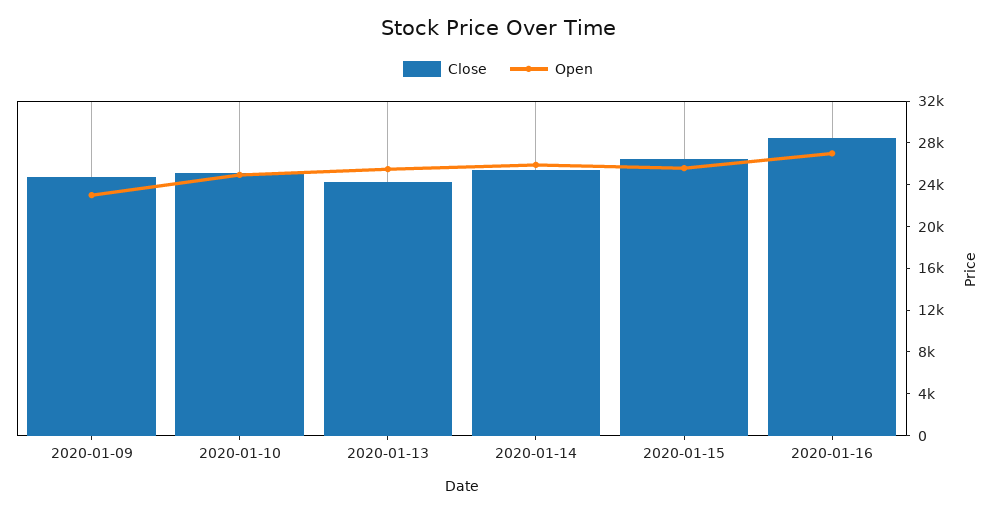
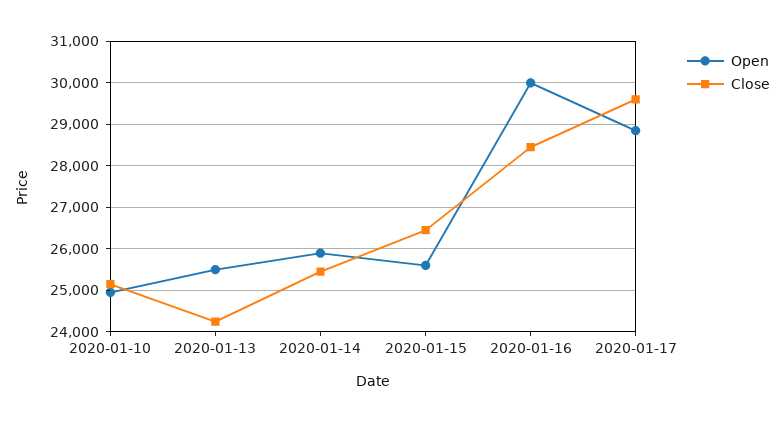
Close, 2020-01-09: 25000 -> none
Open, 2020-01-09: 23000 -> none
Open, 2020-01-16: 27000 -> 30000
Open, 2020-01-17: none -> 28800
Close, 2020-01-17: none -> 29600

